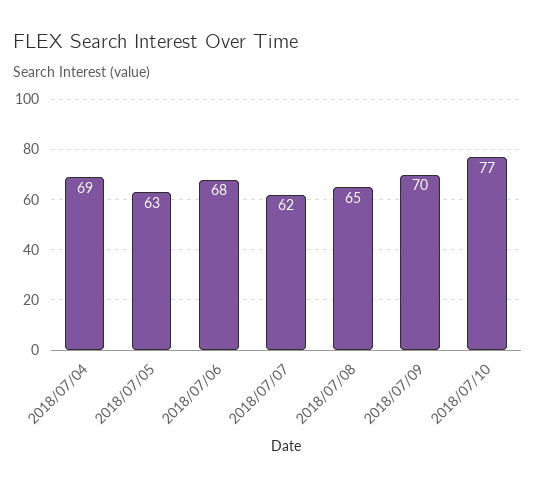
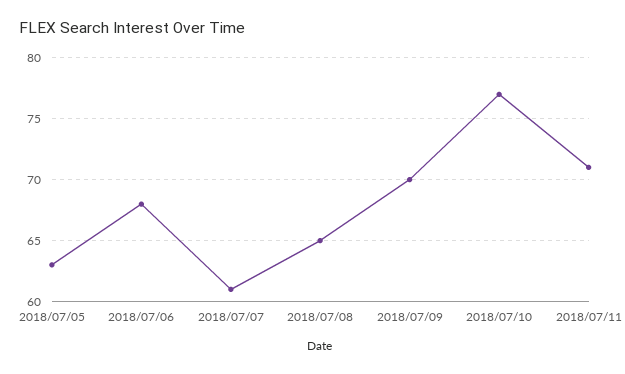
2018/07/04: 69 -> none
2018/07/07: 62 -> 61
2018/07/11: none -> 71

